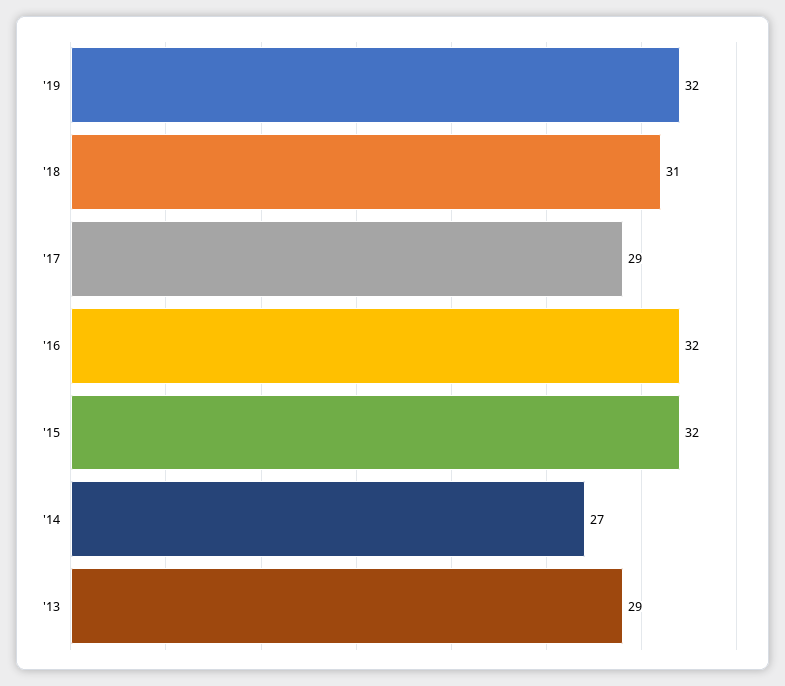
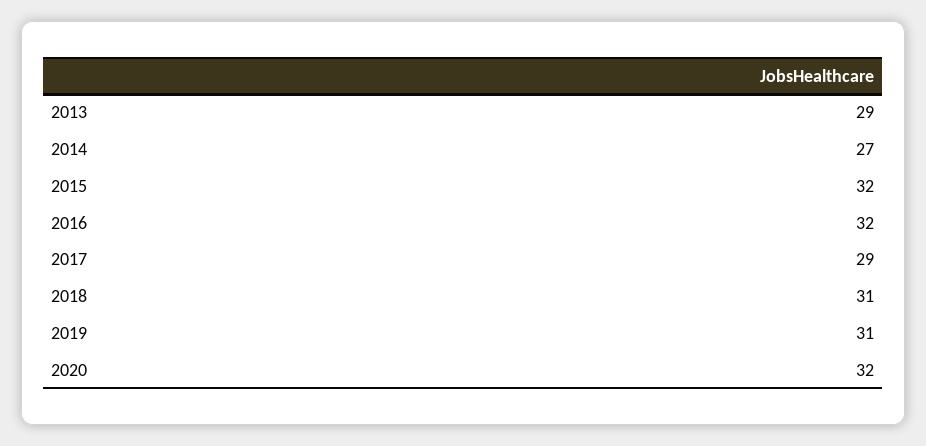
'19: 32 -> 31
2020: none -> 32

